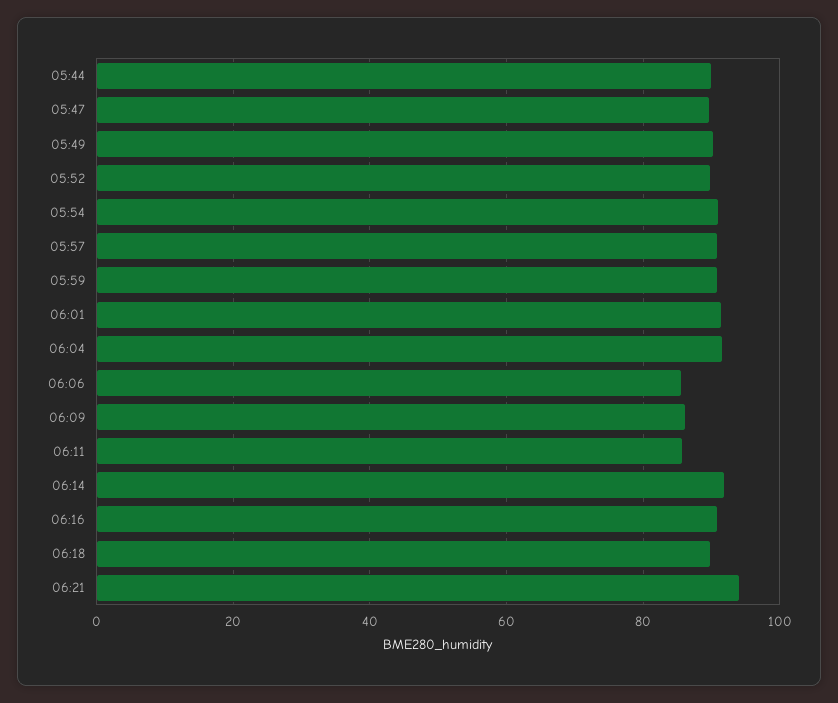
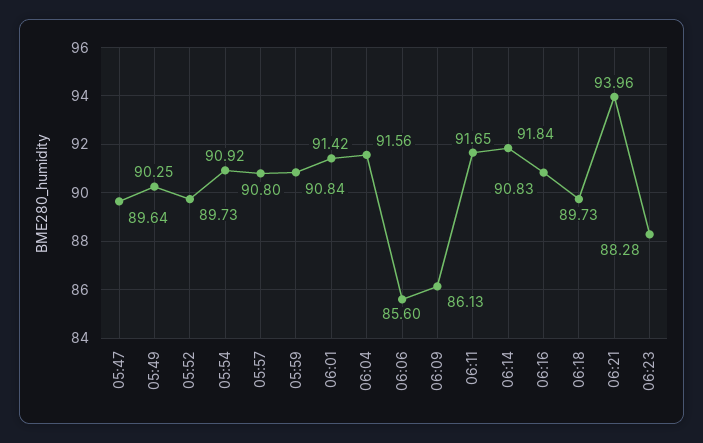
05:44: 90 -> none
06:11: 86 -> 91.65
06:23: none -> 88.28

